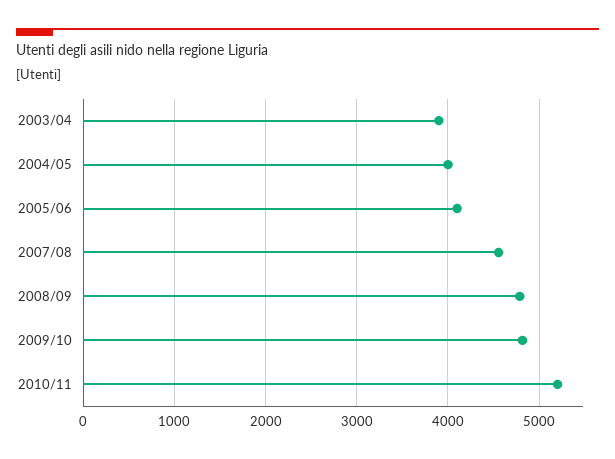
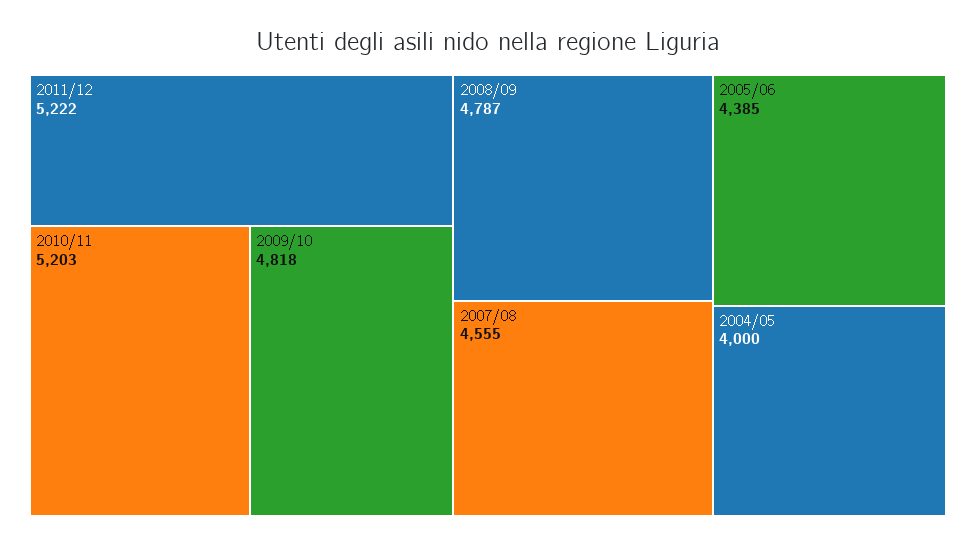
2003/04: 3900 -> none
2005/06: 4100 -> 4385
2011/12: none -> 5222

